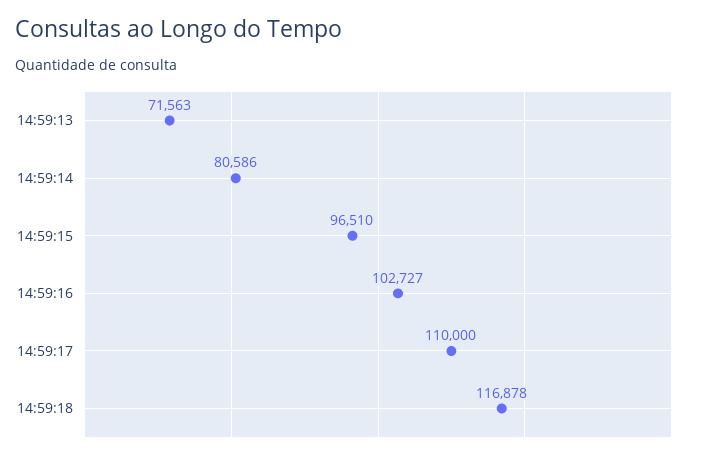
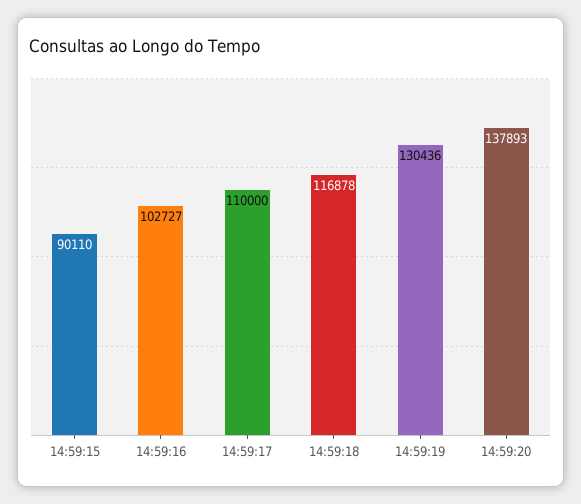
14:59:13: 71563 -> none
14:59:14: 80586 -> none
14:59:15: 96510 -> 90110
14:59:19: none -> 130436
14:59:20: none -> 137893

